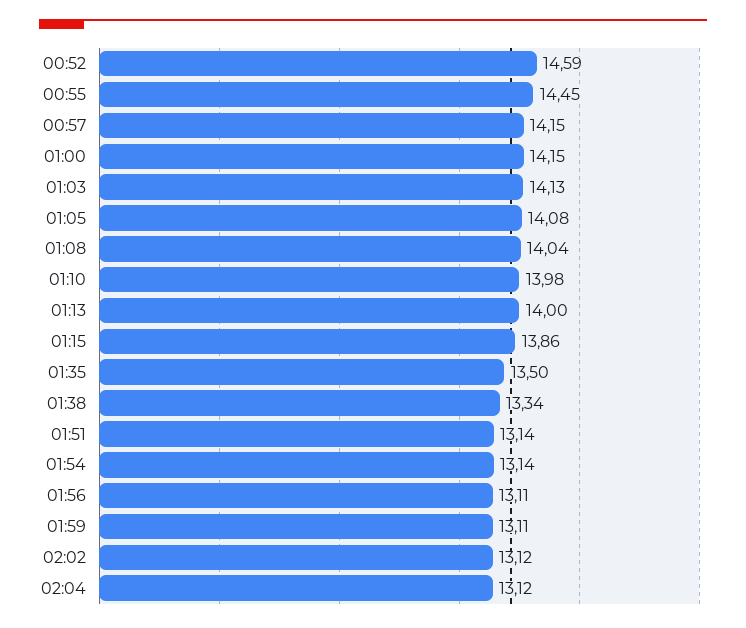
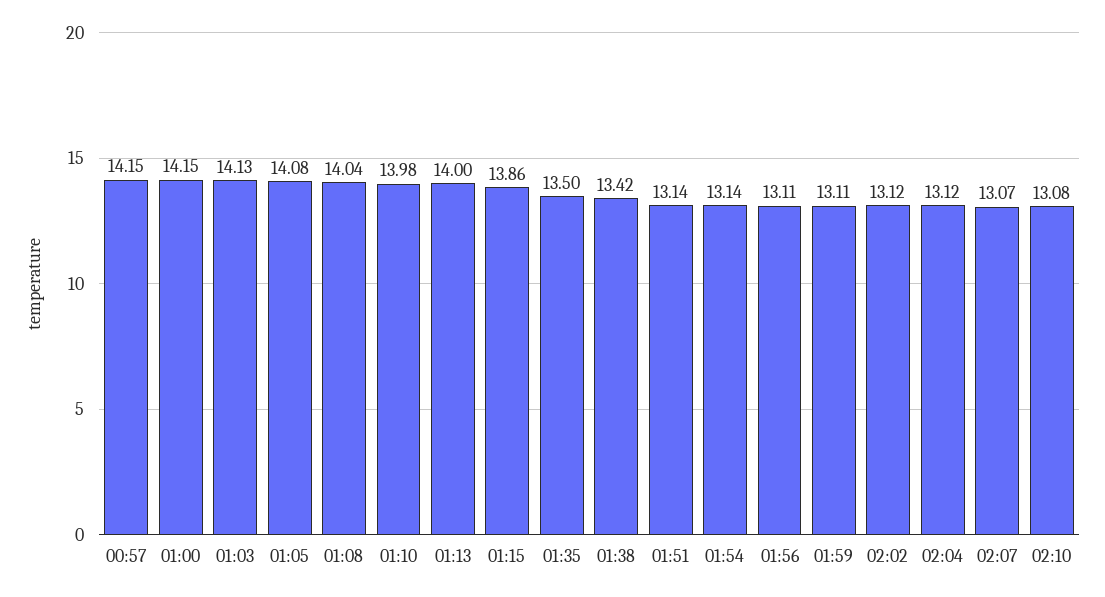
00:52: 14.59 -> none
00:55: 14.45 -> none
01:38: 13.34 -> 13.42
02:07: none -> 13.07
02:10: none -> 13.08

